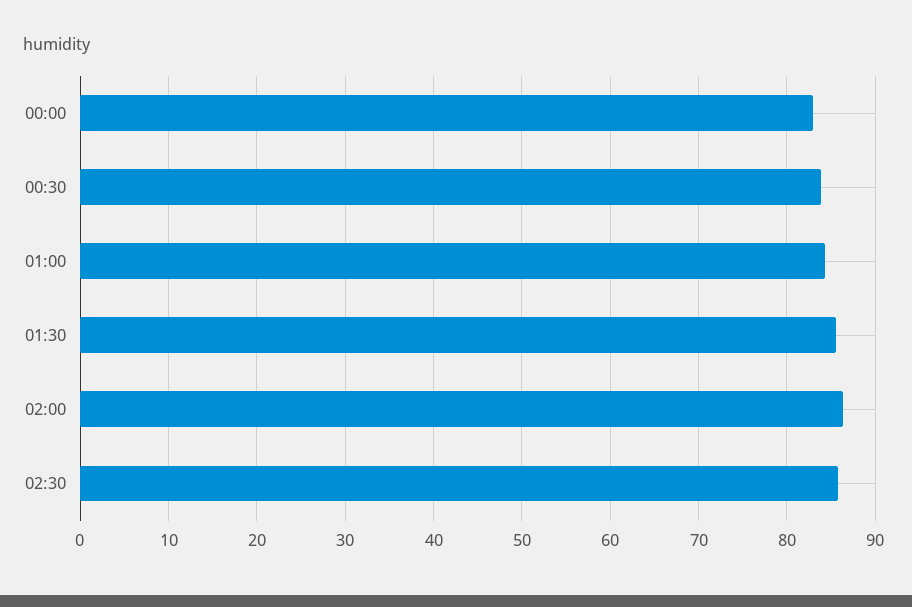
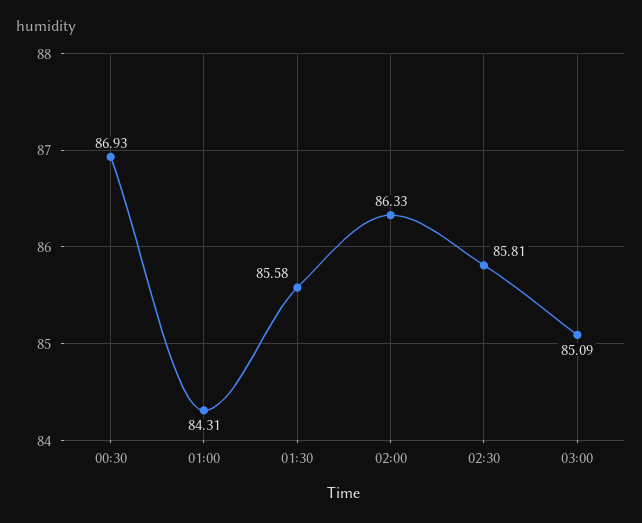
00:00: 83 -> none
00:30: 84 -> 86.93
03:00: none -> 85.09

